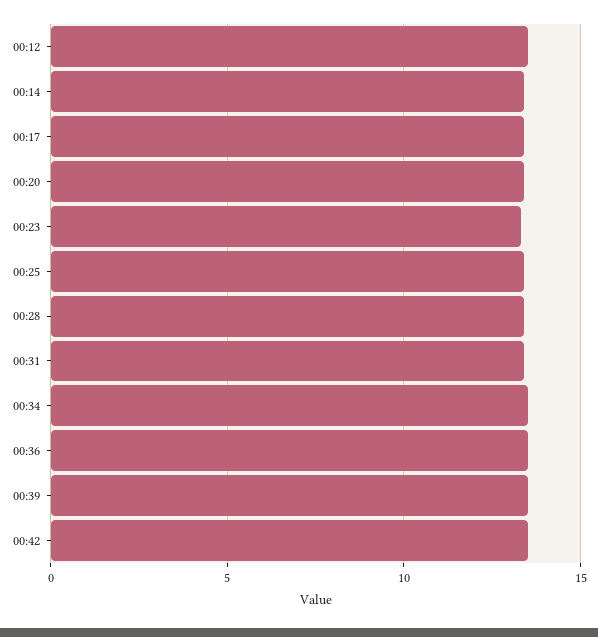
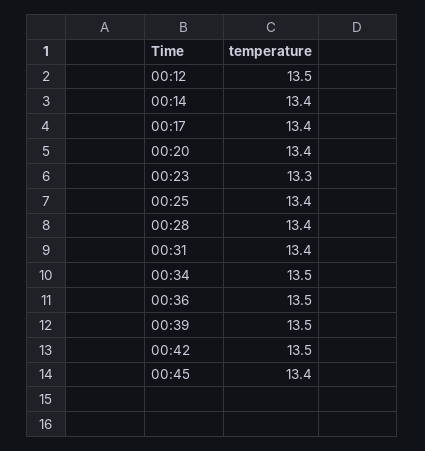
00:45: none -> 13.4

